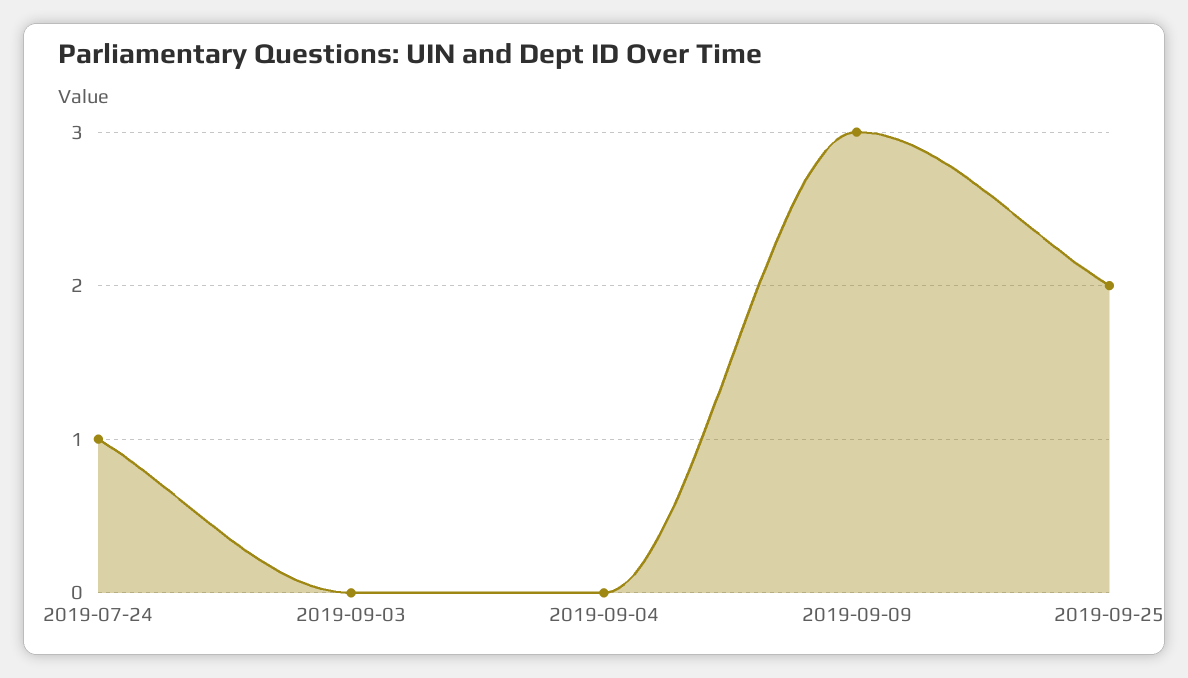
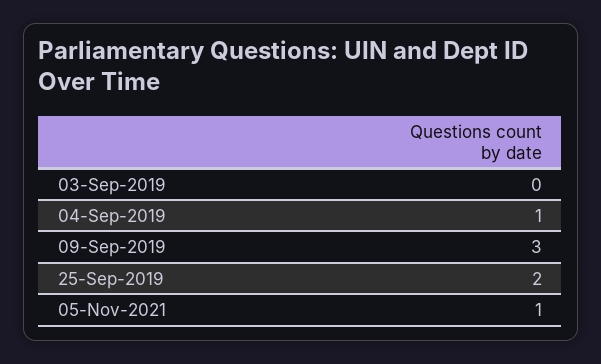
2019-07-24: 1 -> none
2019-09-04: 0 -> 1
05-Nov-2021: none -> 1

